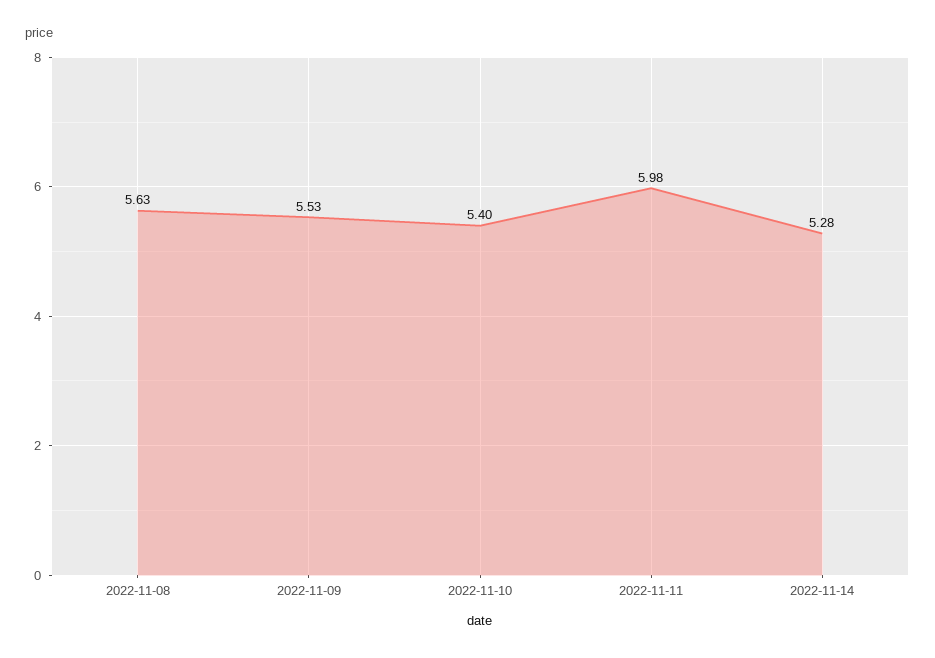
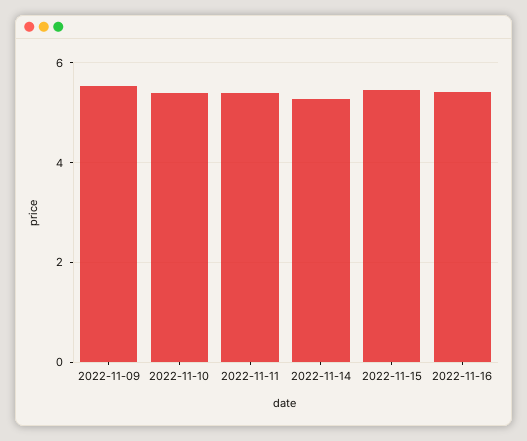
2022-11-08: 5.63 -> none
2022-11-11: 5.98 -> 5.4
2022-11-15: none -> 5.4
2022-11-16: none -> 5.4

